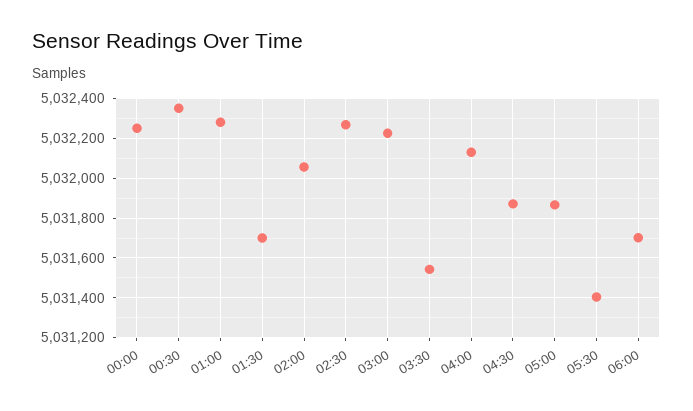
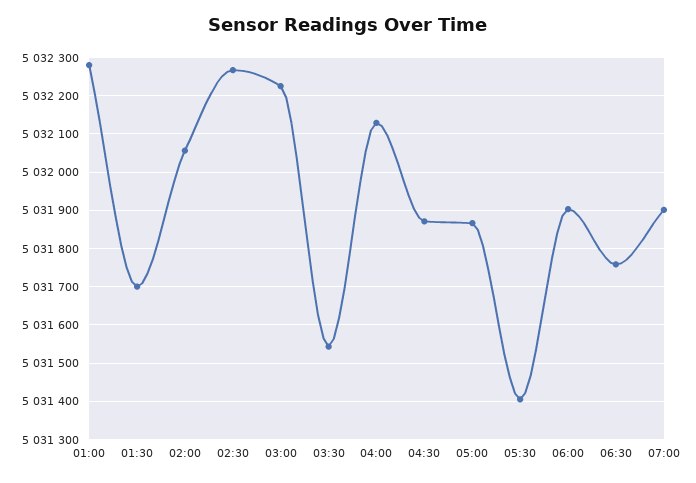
00:00: 5032250 -> none
00:30: 5032350 -> none
06:00: 5031700 -> 5031900
06:30: none -> 5031760
07:00: none -> 5031900

